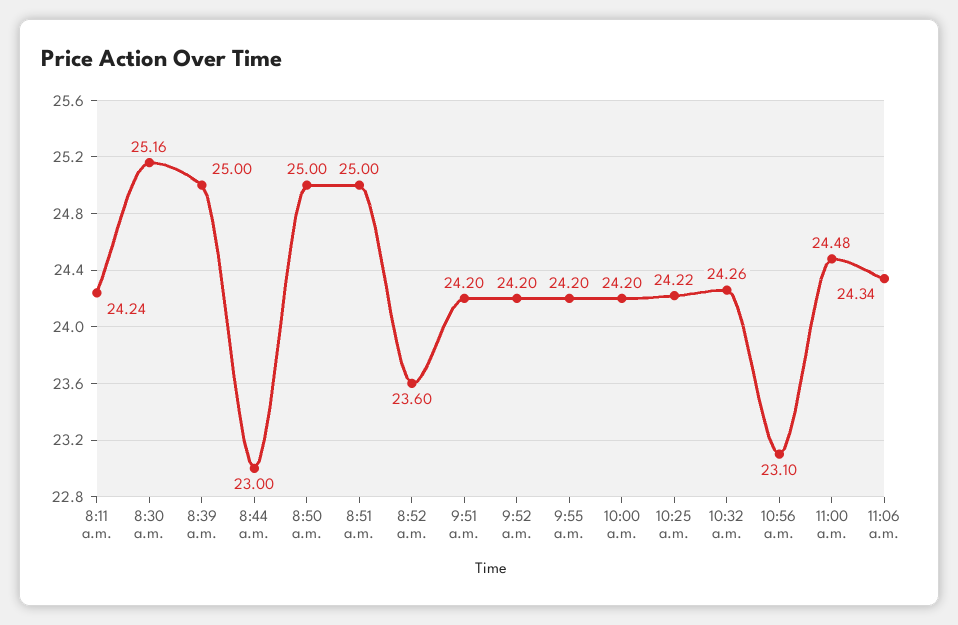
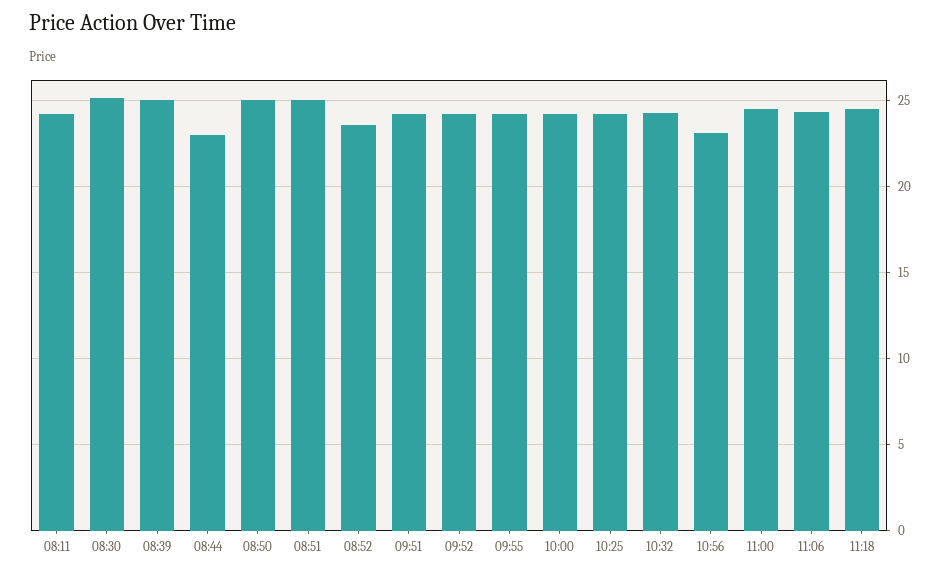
11:18: none -> 24.5

